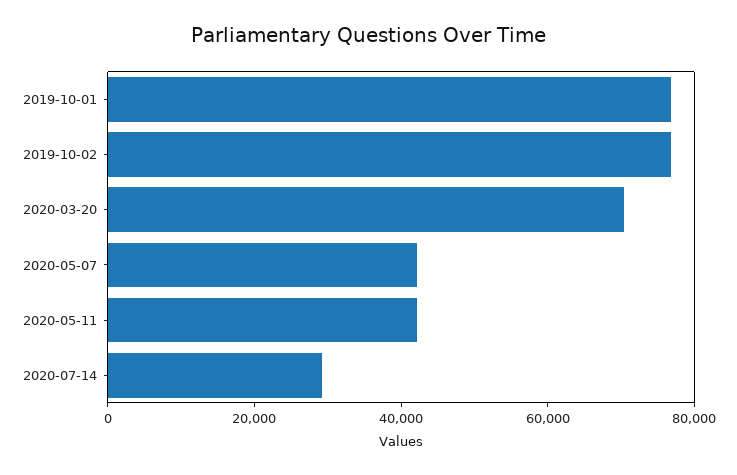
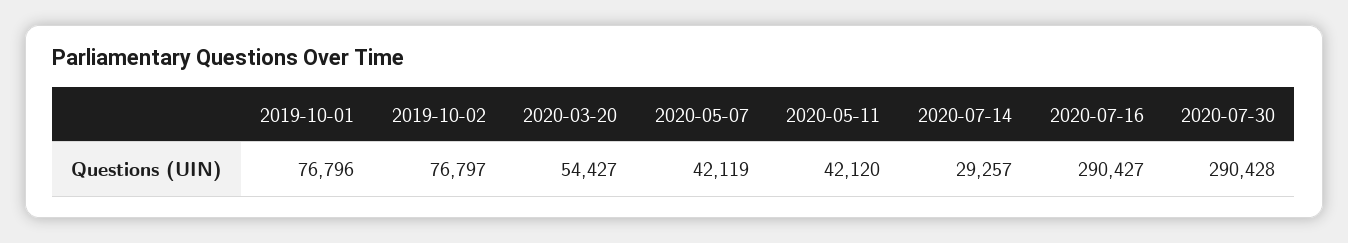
2020-03-20: 70000 -> 54427
2020-07-16: none -> 290427
2020-07-30: none -> 290428

